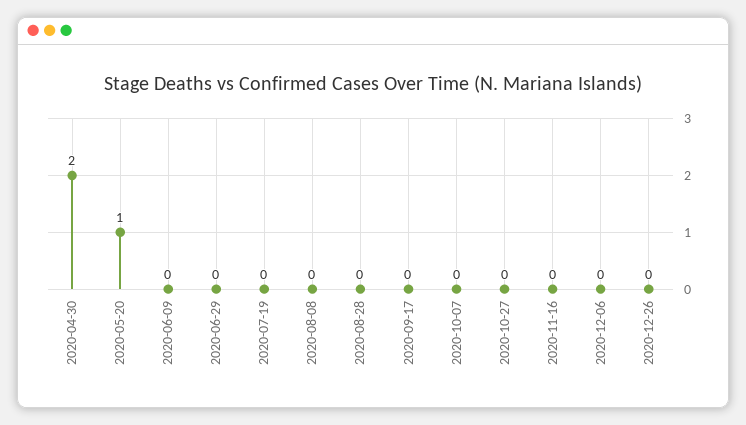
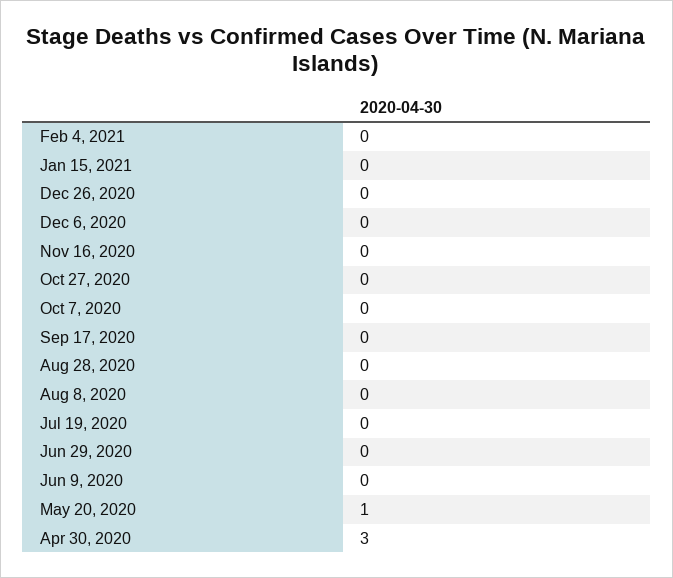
2020-04-30: 2 -> 3
Feb 4, 2021: none -> 0
Jan 15, 2021: none -> 0

